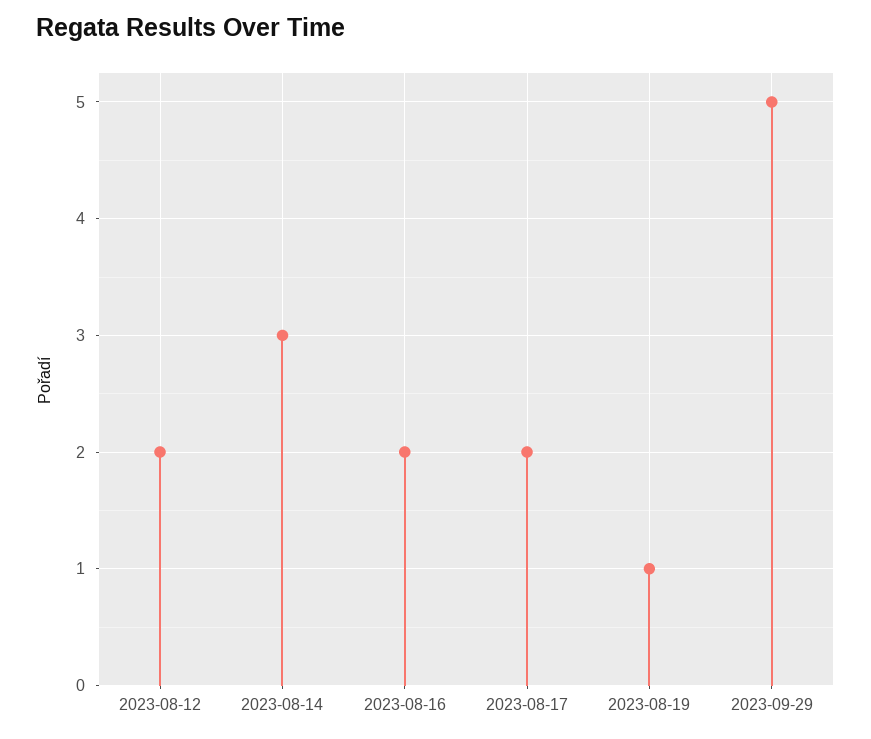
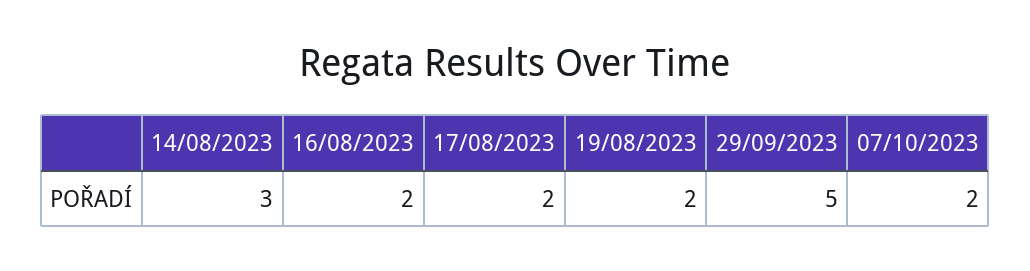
2023-08-12: 2 -> none
2023-08-19: 1 -> 2
07/10/2023: none -> 2

